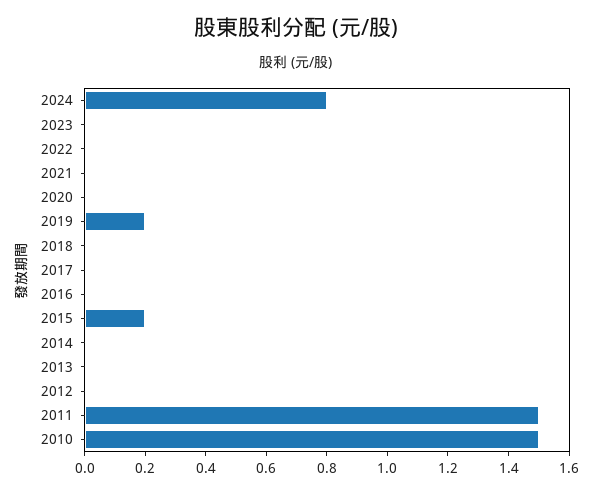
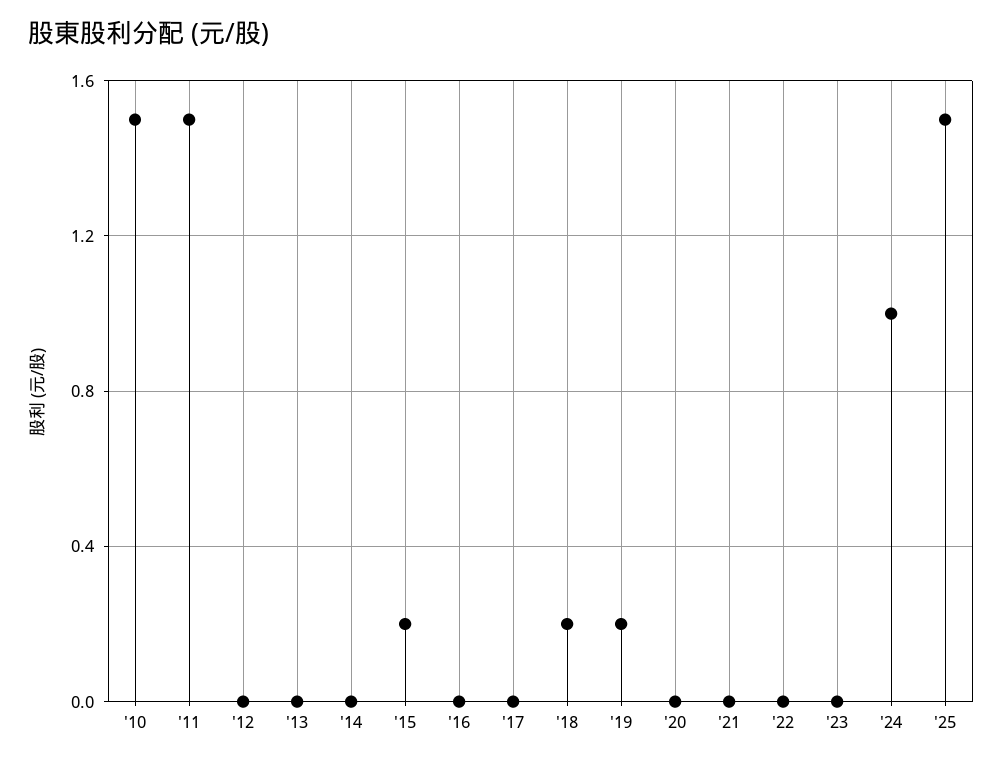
2024: 0.8 -> 1
2018: 0 -> 0.2
'25: none -> 1.5

